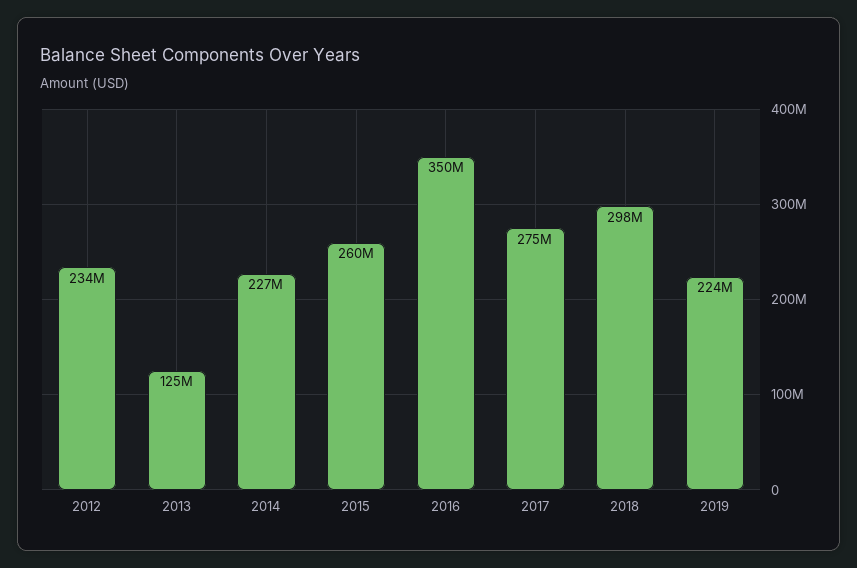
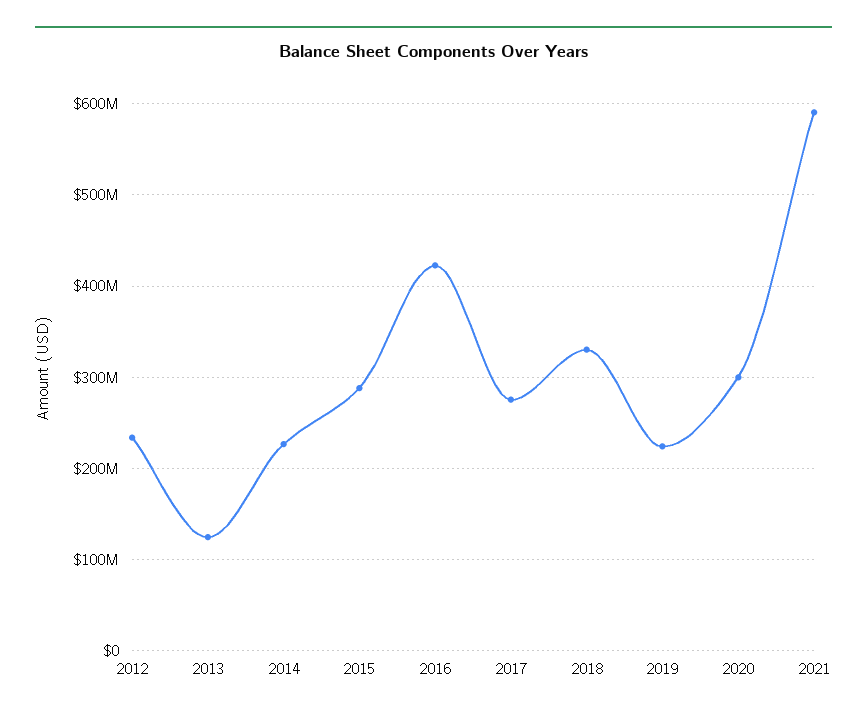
2015: 260000000 -> 290000000
2016: 350000000 -> 420000000
2018: 298000000 -> 330000000
2020: none -> 300000000
2021: none -> 590000000

